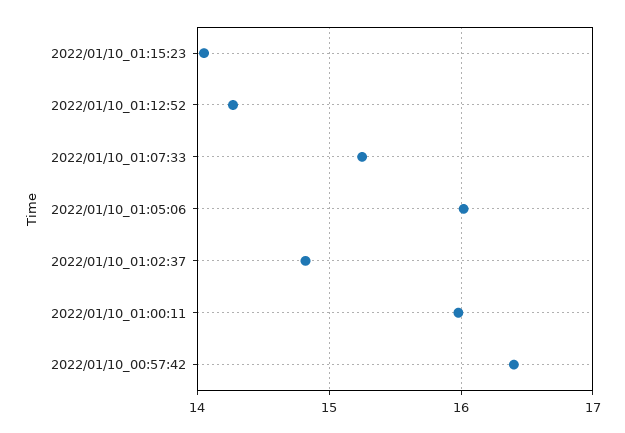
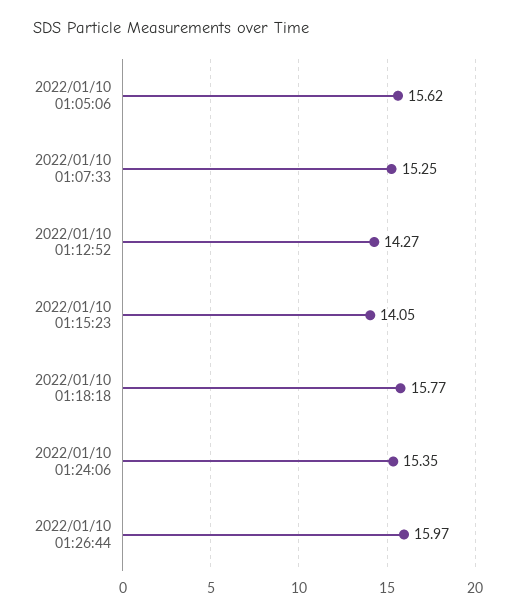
2022/01/10_01:05:06: 16 -> 15.62
2022/01/10_01:02:37: 14.8 -> none
2022/01/10_01:00:11: 16 -> none
2022/01/10_00:57:42: 16.4 -> none
2022/01/10 01:18:18: none -> 15.77
2022/01/10 01:24:06: none -> 15.35
2022/01/10 01:26:44: none -> 15.97

